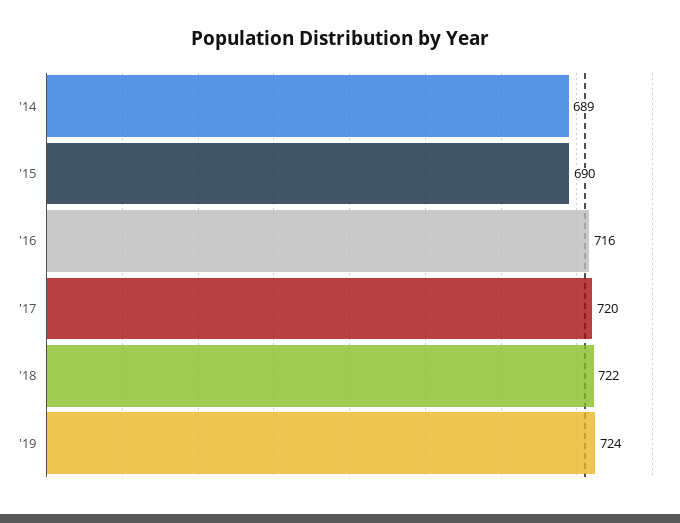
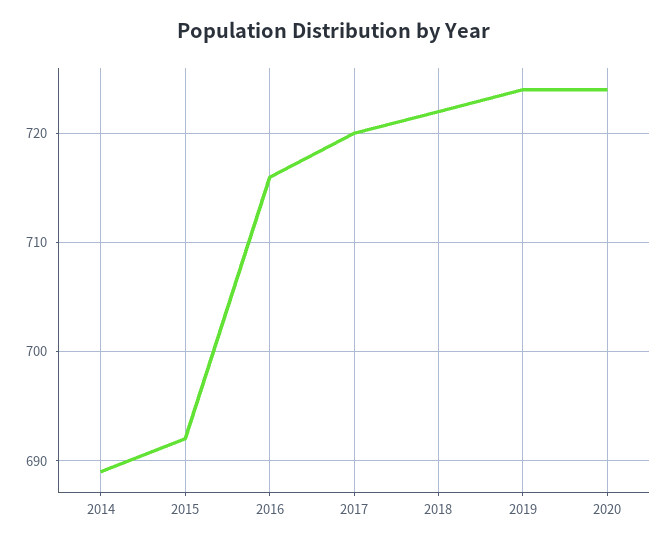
'15: 690 -> 692
2020: none -> 724

